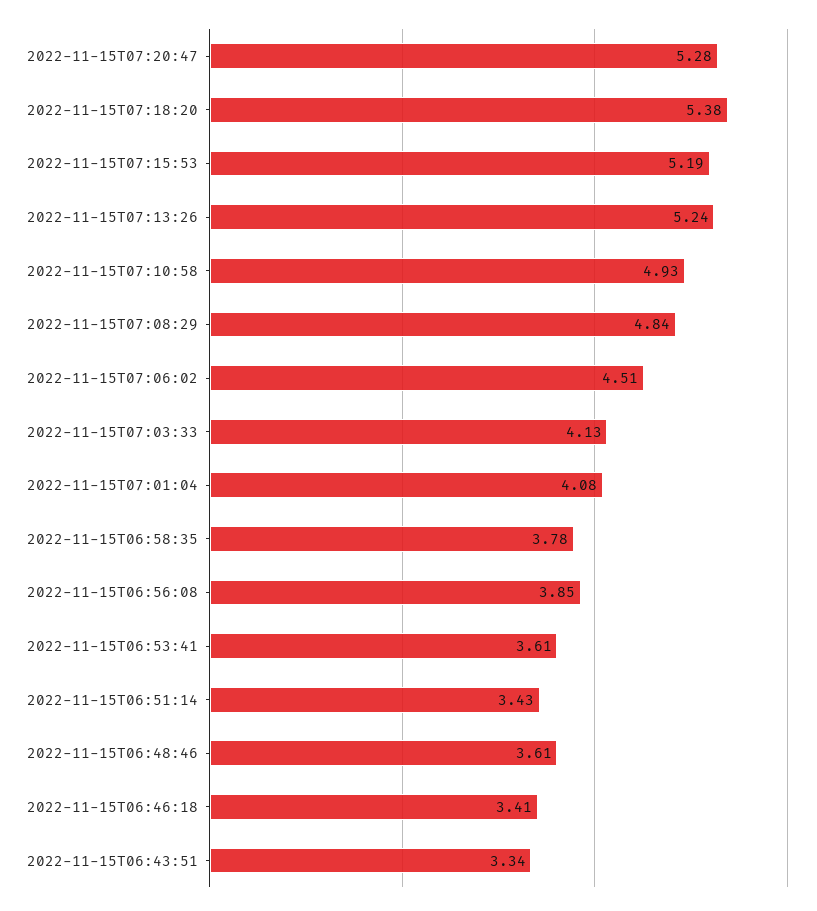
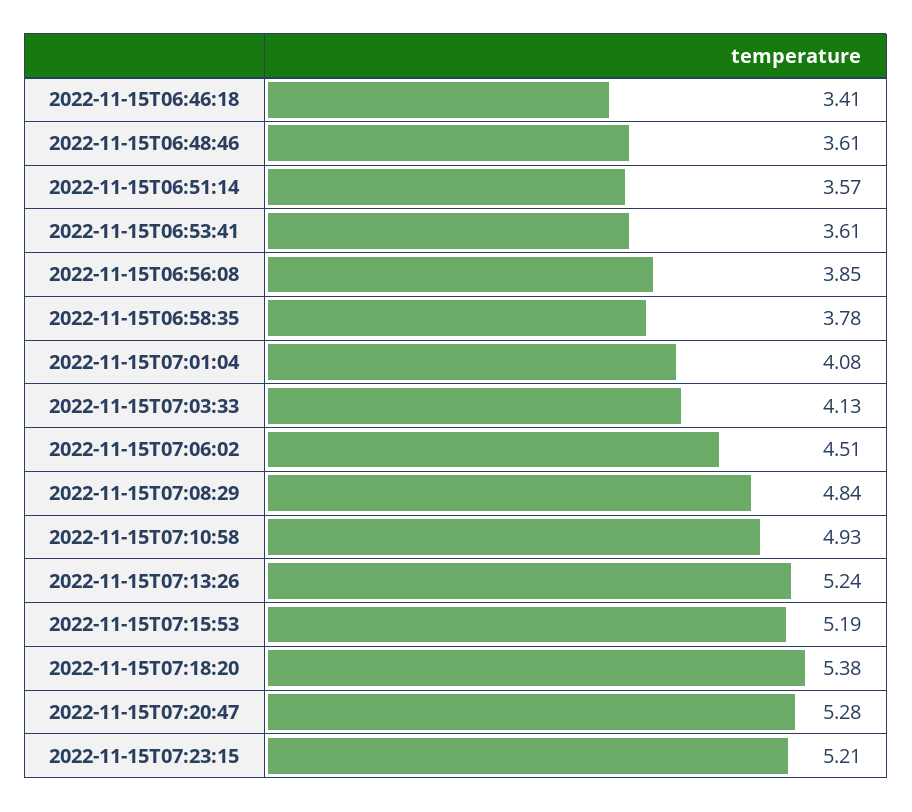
2022-11-15T06:51:14: 3.43 -> 3.57
2022-11-15T06:43:51: 3.34 -> none
2022-11-15T07:23:15: none -> 5.21

